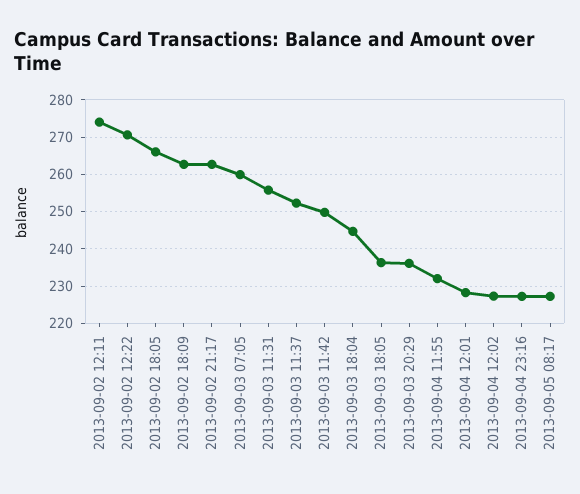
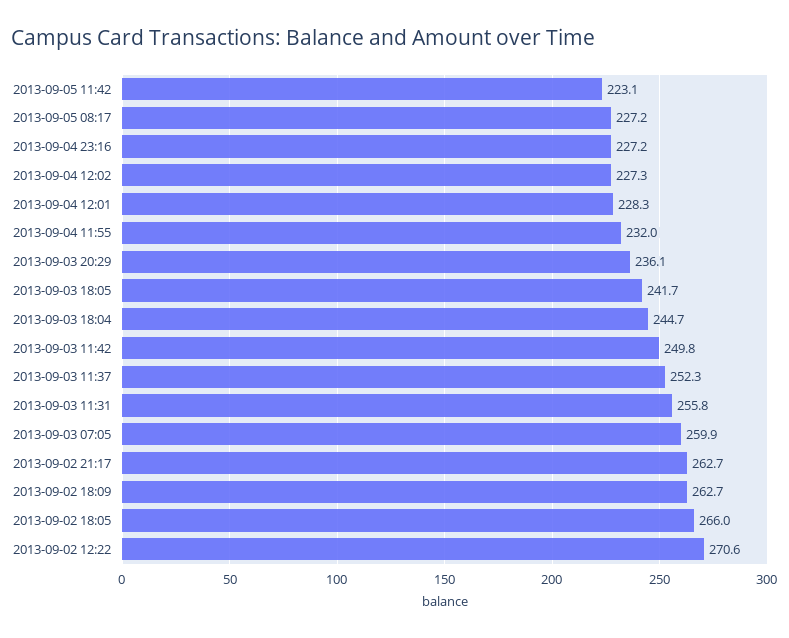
2013-09-02 12:11: 274 -> none
2013-09-03 18:05: 236 -> 241.7
2013-09-05 11:42: none -> 223.1

